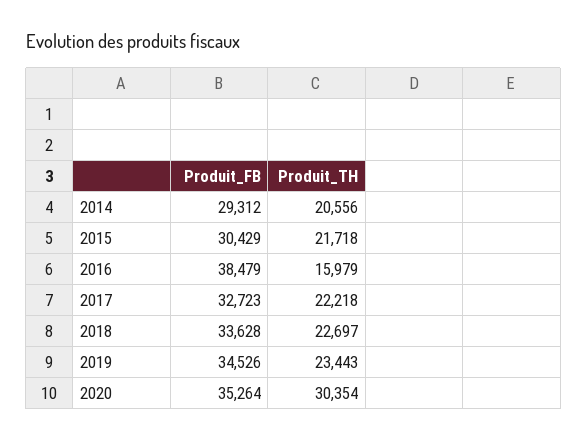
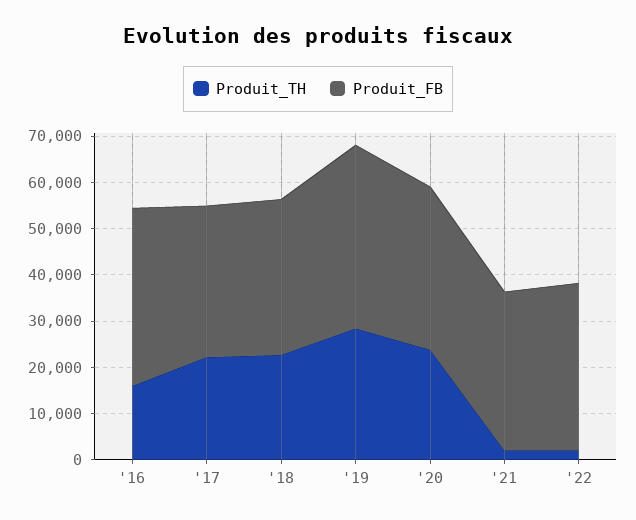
Produit_FB, 2014: 29312 -> none
Produit_TH, 2014: 20556 -> none
Produit_FB, 2015: 30429 -> none
Produit_TH, 2015: 21718 -> none
Produit_FB, 2019: 34526 -> 40000
Produit_TH, 2019: 23443 -> 28000
Produit_TH, 2020: 30354 -> 24000
Produit_TH, '21: none -> 2000
Produit_FB, '21: none -> 34000
Produit_TH, '22: none -> 2000
Produit_FB, '22: none -> 36000

